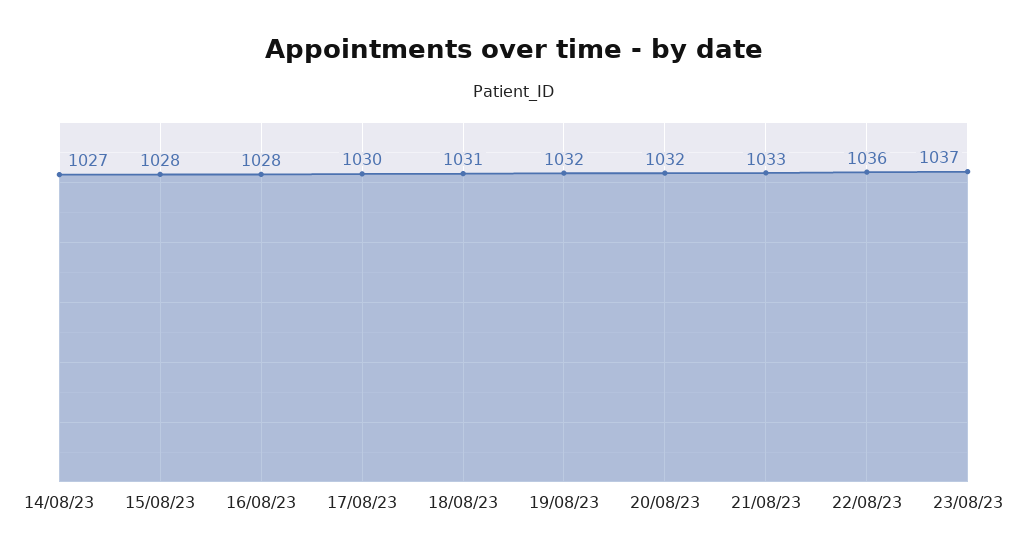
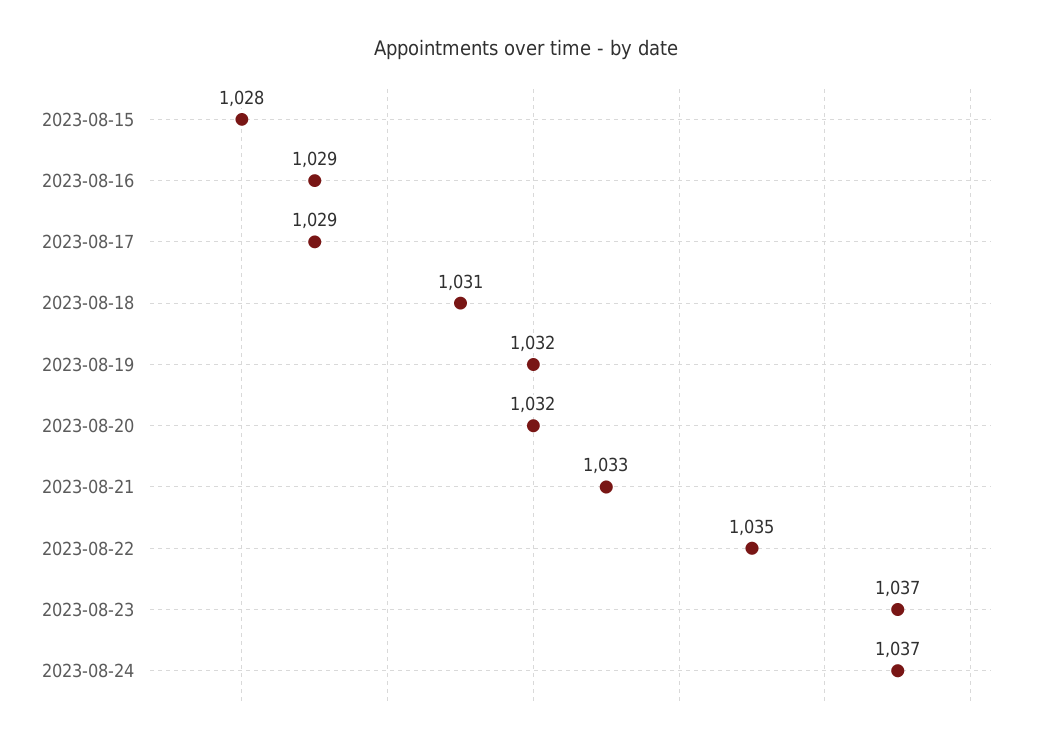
14/08/23: 1027 -> none
16/08/23: 1028 -> 1029
17/08/23: 1030 -> 1029
22/08/23: 1036 -> 1035
2023-08-24: none -> 1037

